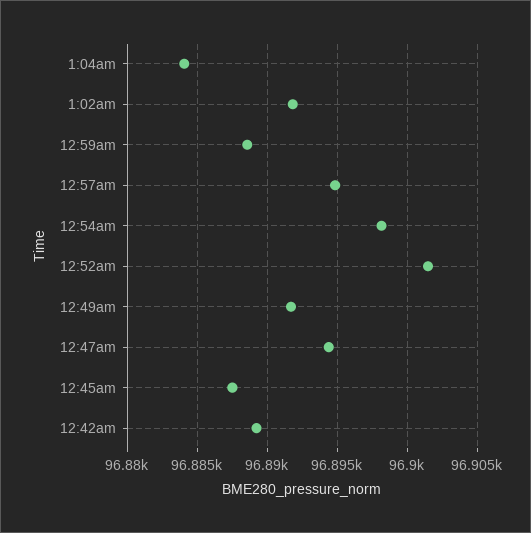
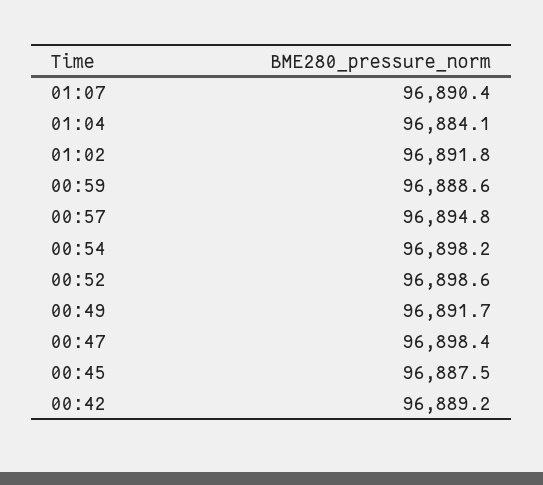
12:52am: 96901.5 -> 96898.6
12:47am: 96894.5 -> 96898.4
01:07: none -> 96890.4

